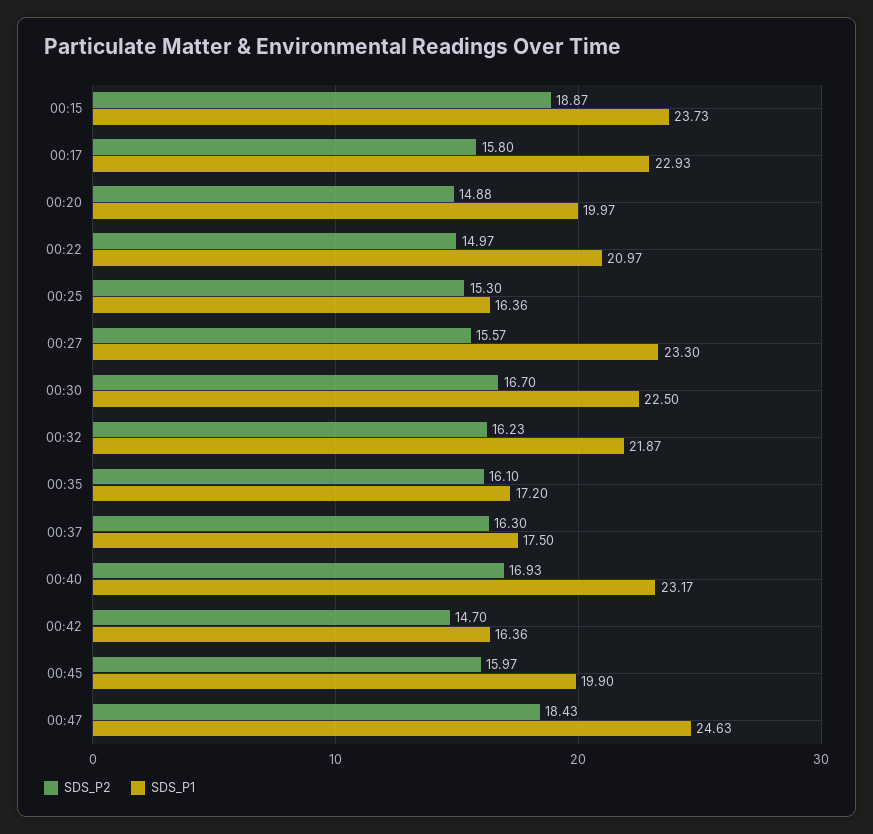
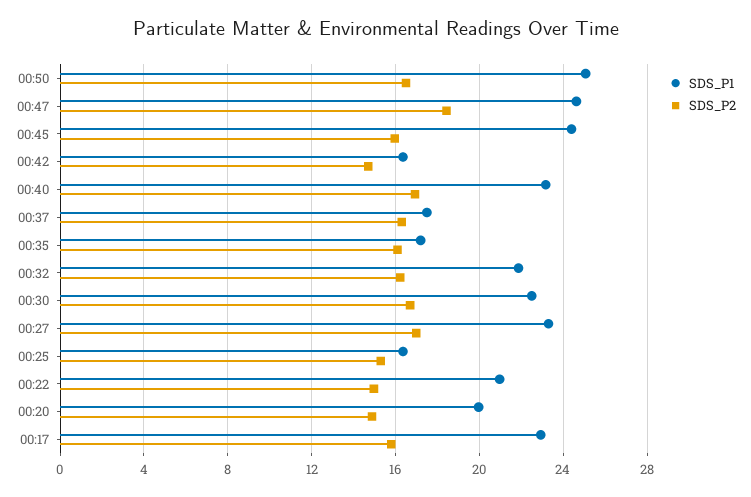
SDS_P2, 00:15: 18.87 -> none
SDS_P1, 00:15: 23.73 -> none
SDS_P2, 00:27: 15.57 -> 17
SDS_P1, 00:45: 19.9 -> 24.5
SDS_P1, 00:50: none -> 25
SDS_P2, 00:50: none -> 16.5

